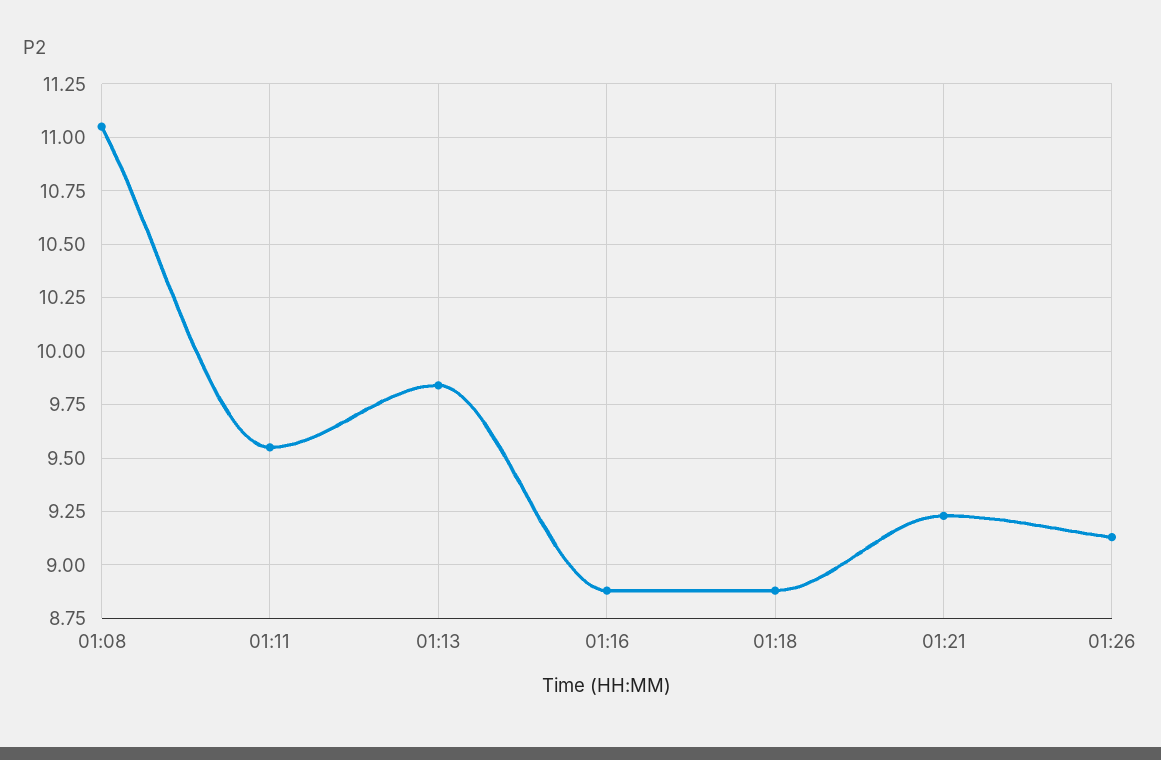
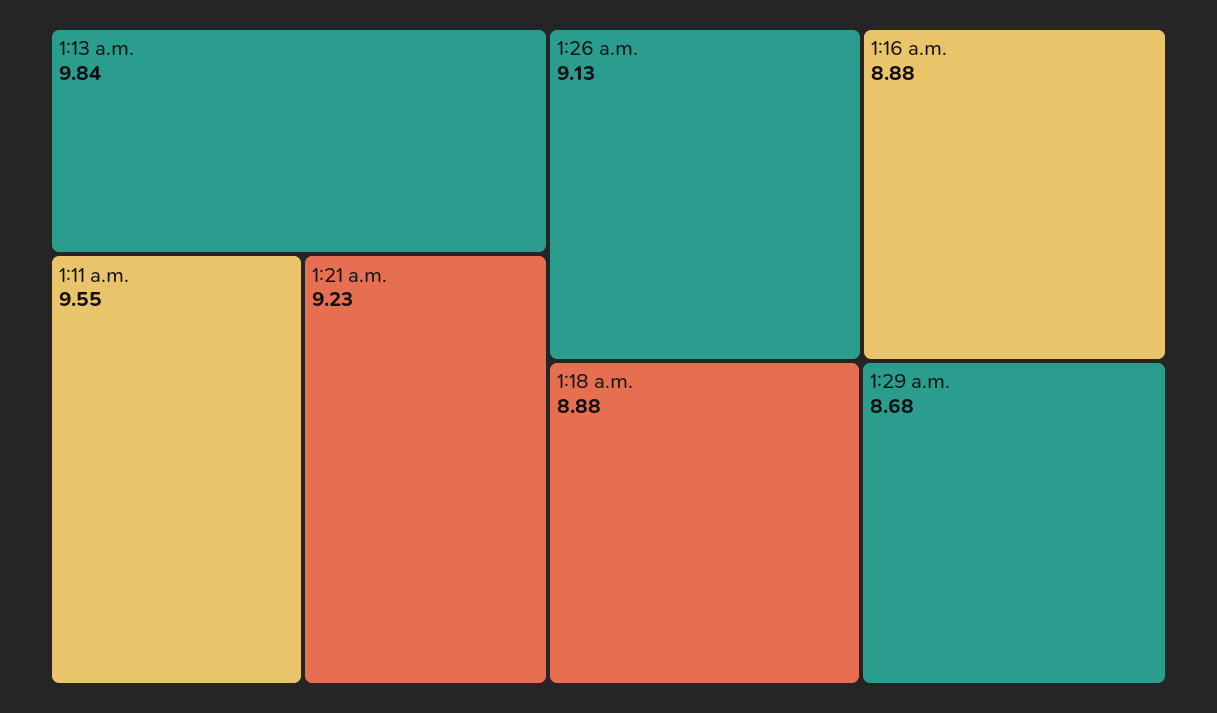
01:08: 11.05 -> none
1:29 a.m.: none -> 8.68

